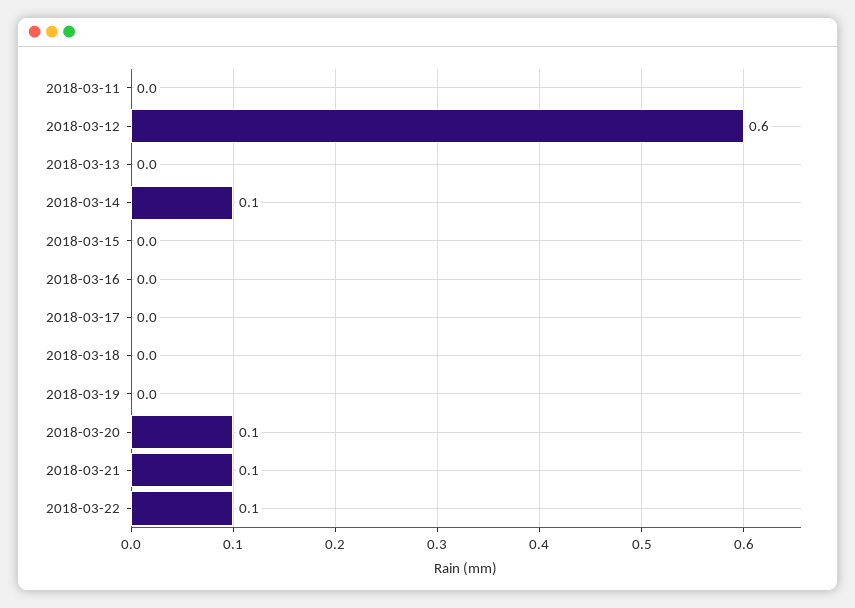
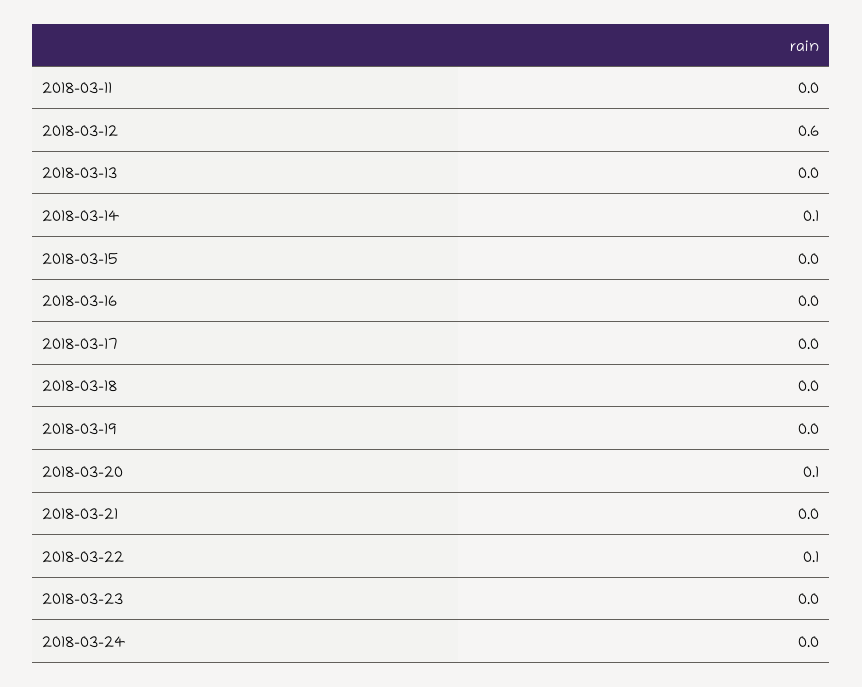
2018-03-21: 0.1 -> 0
2018-03-23: none -> 0
2018-03-24: none -> 0

